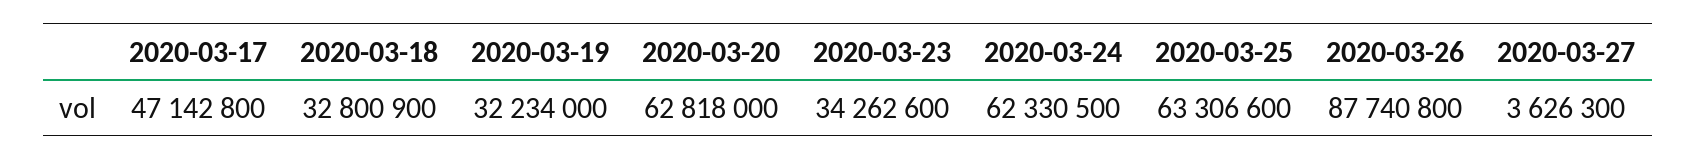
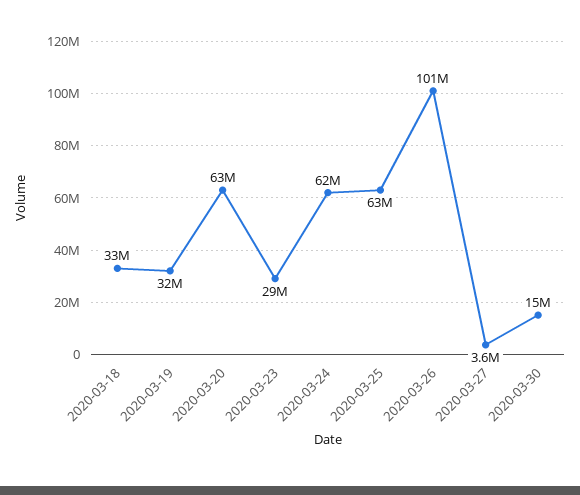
2020-03-17: 47142800 -> none
2020-03-23: 34262600 -> 29000000
2020-03-26: 87740800 -> 101000000
2020-03-30: none -> 15000000

